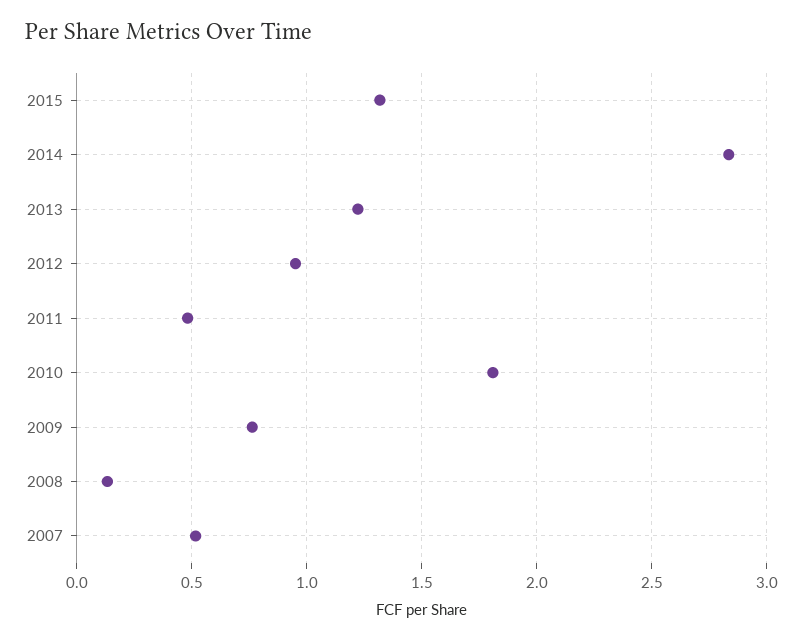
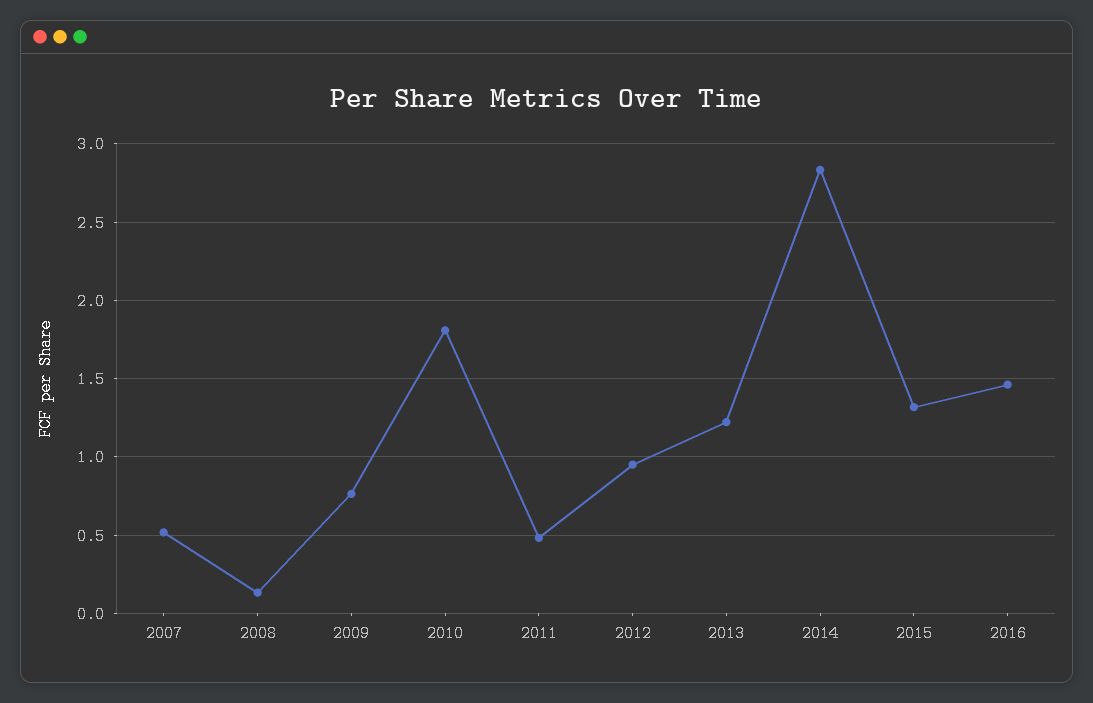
2016: none -> 1.45

